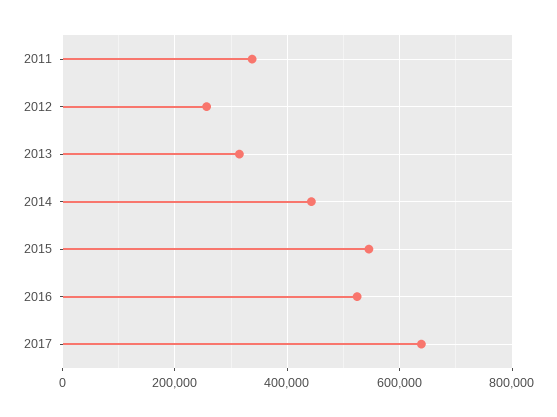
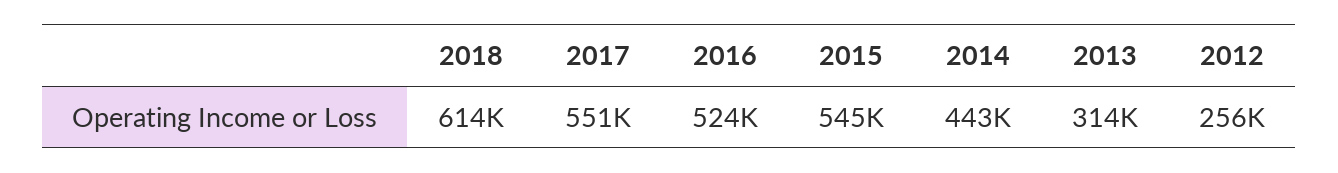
2011: 340000 -> none
2017: 640000 -> 551000
2018: none -> 614000

